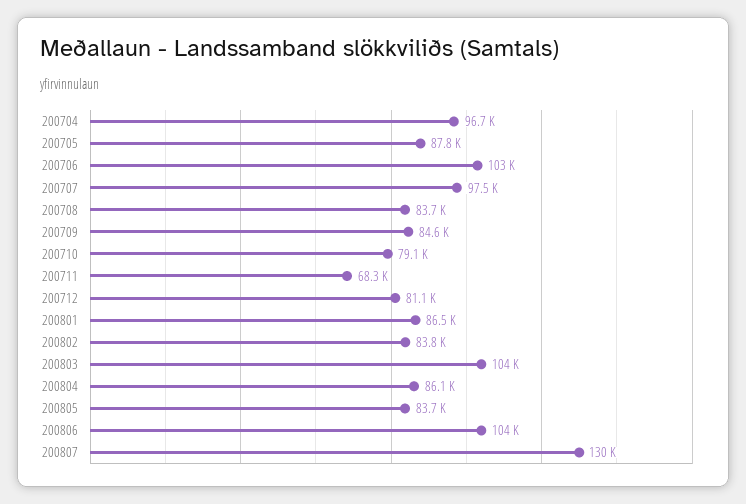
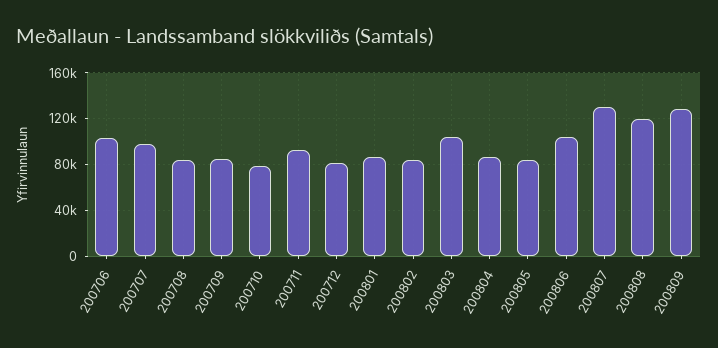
200704: 96700 -> none
200705: 87800 -> none
200711: 68300 -> 90000
200808: none -> 120000
200809: none -> 130000

